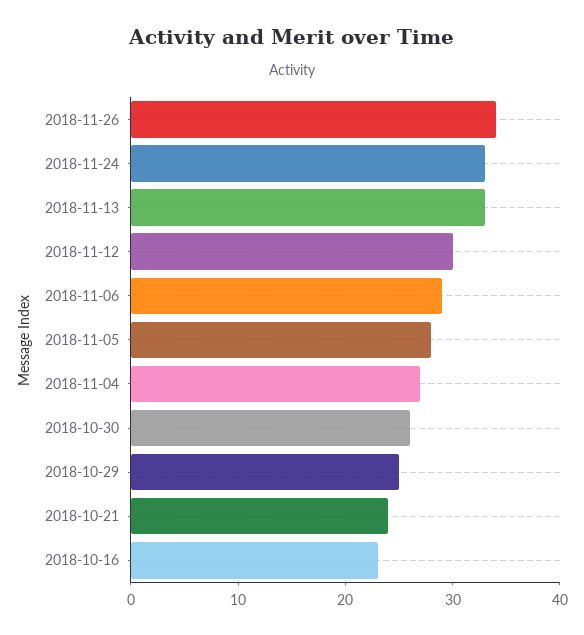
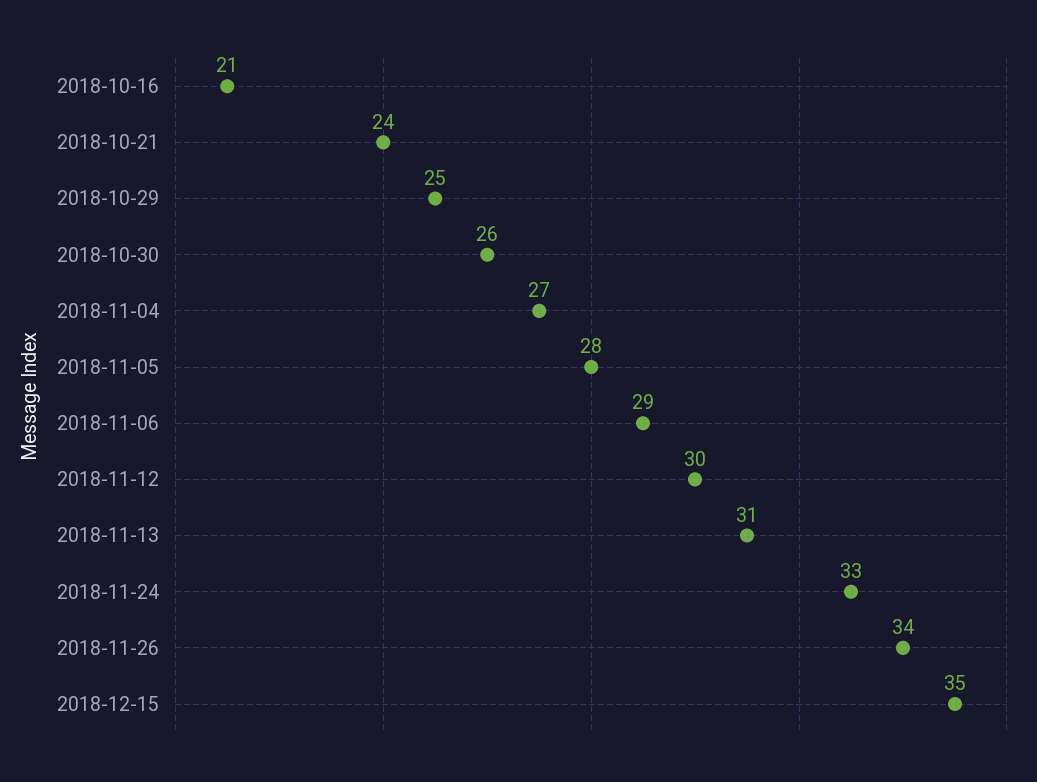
2018-11-13: 33 -> 31
2018-10-16: 23 -> 21
2018-12-15: none -> 35

